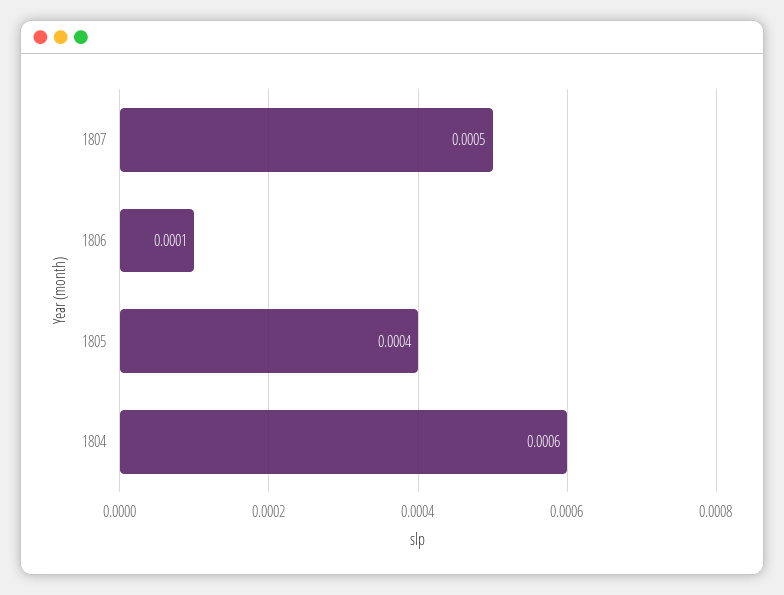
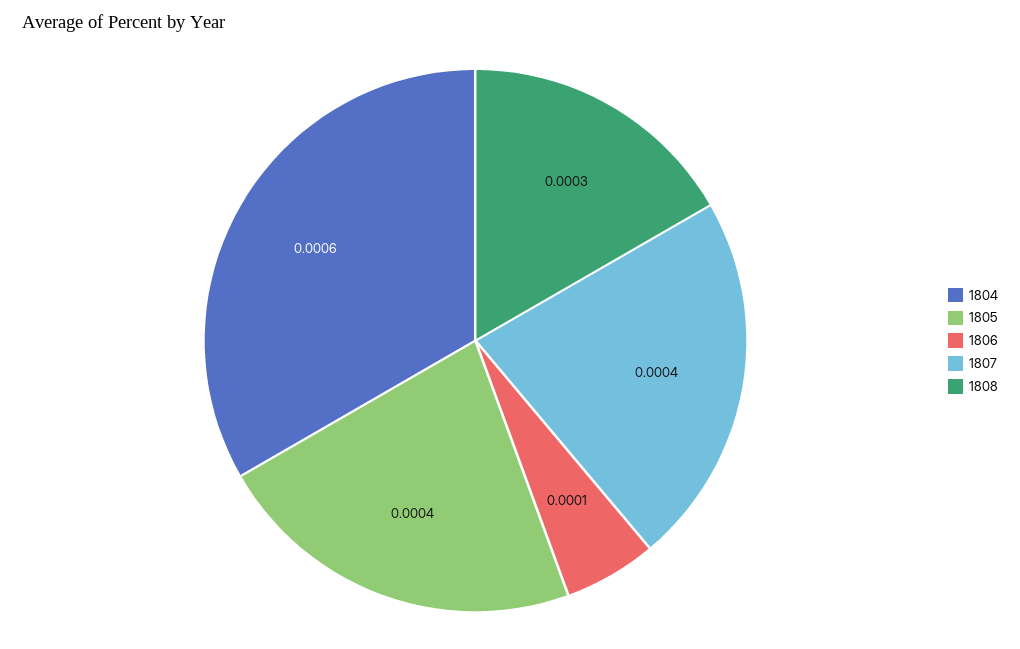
1807: 0.0005 -> 0.0004
1808: none -> 0.0003

